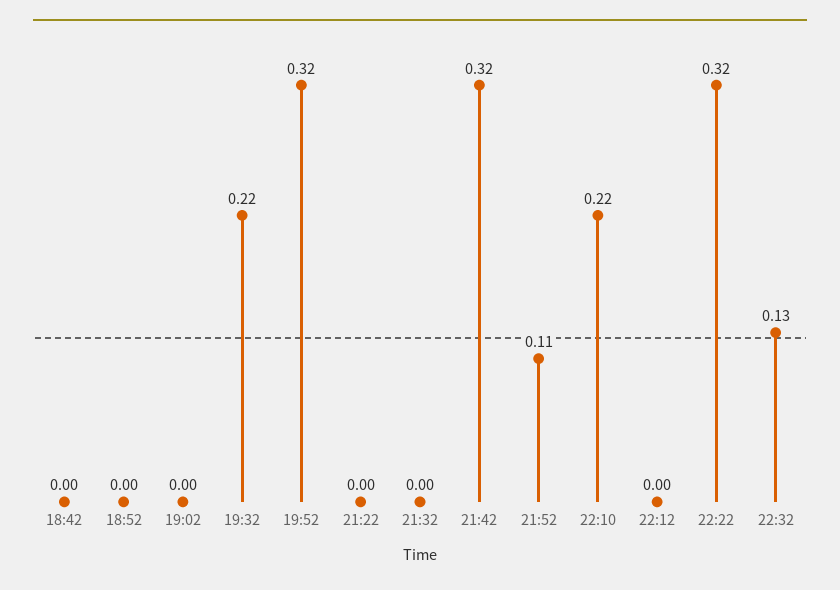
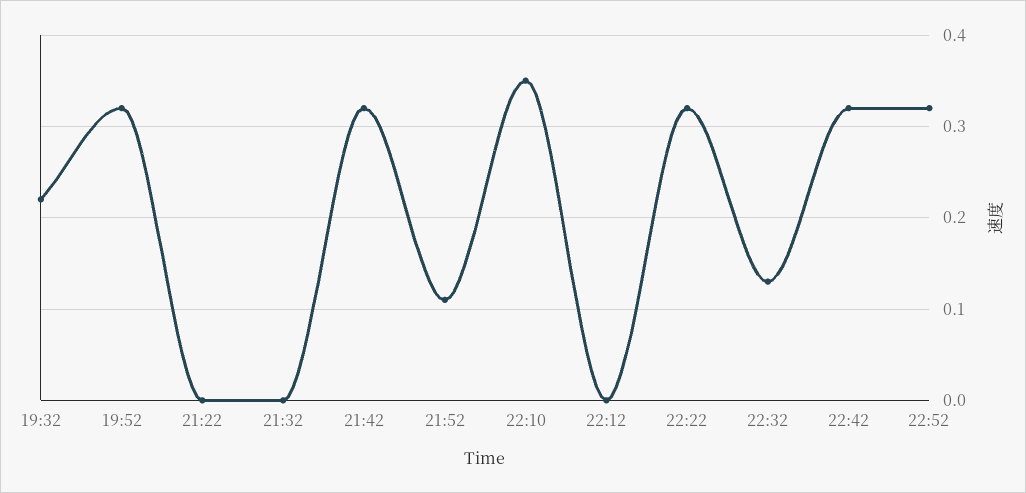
18:42: 0 -> none
18:52: 0 -> none
19:02: 0 -> none
22:10: 0.22 -> 0.35
22:42: none -> 0.32
22:52: none -> 0.32

